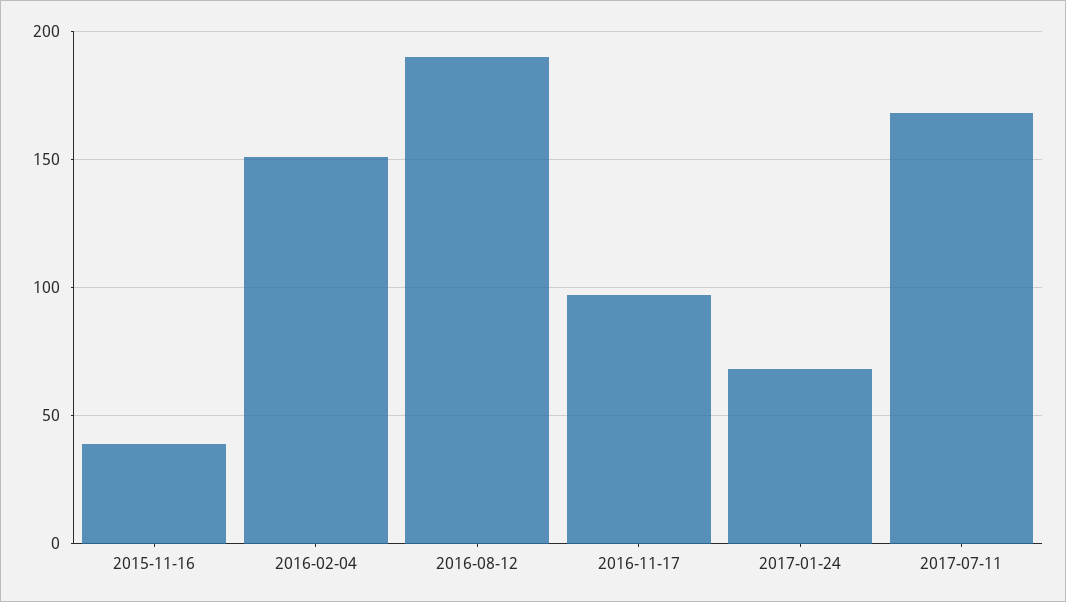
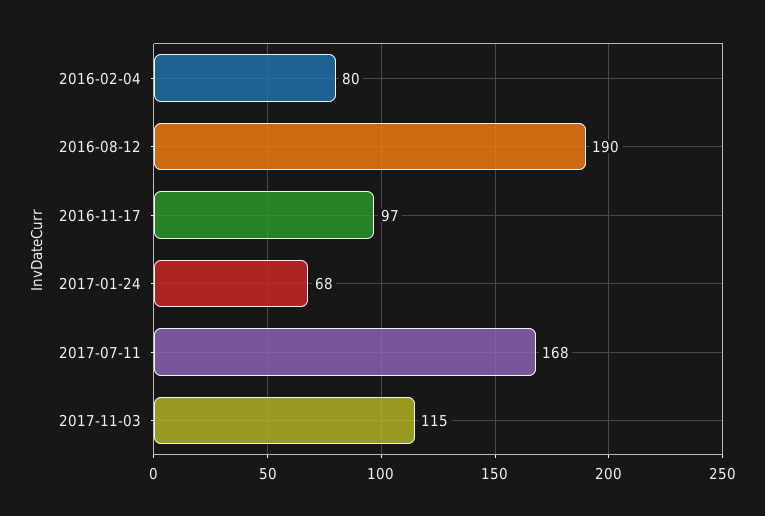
2015-11-16: 40 -> none
2016-02-04: 150 -> 80
2017-11-03: none -> 115

